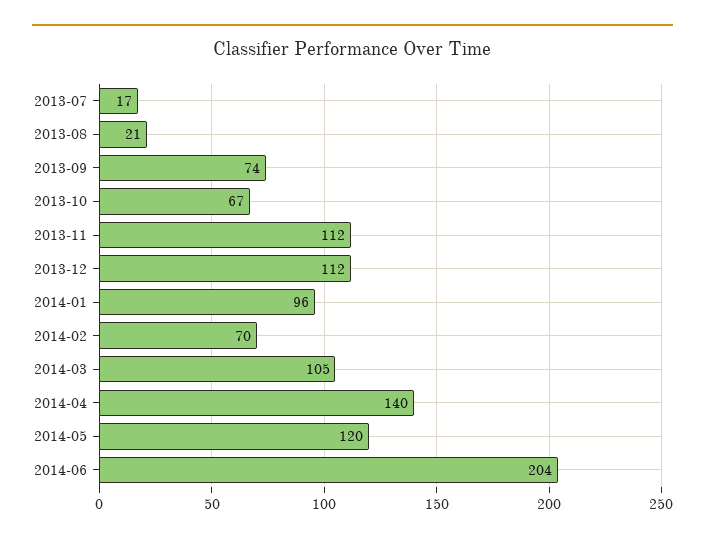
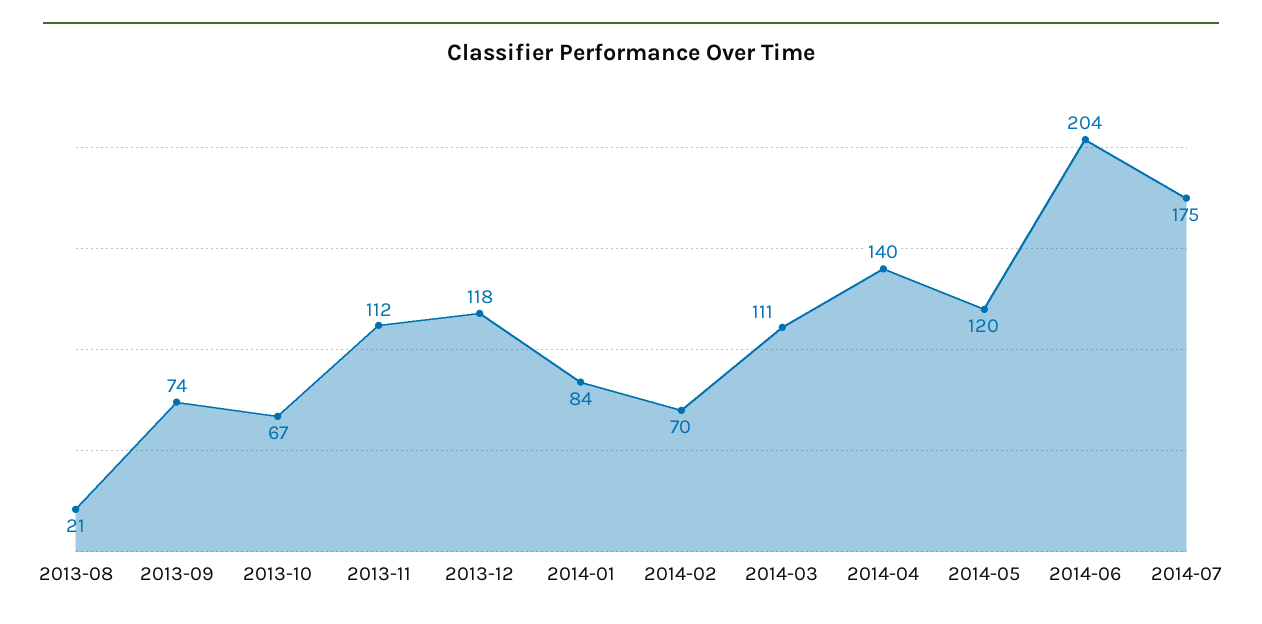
2013-07: 17 -> none
2013-12: 112 -> 118
2014-01: 96 -> 84
2014-03: 105 -> 111
2014-07: none -> 175

